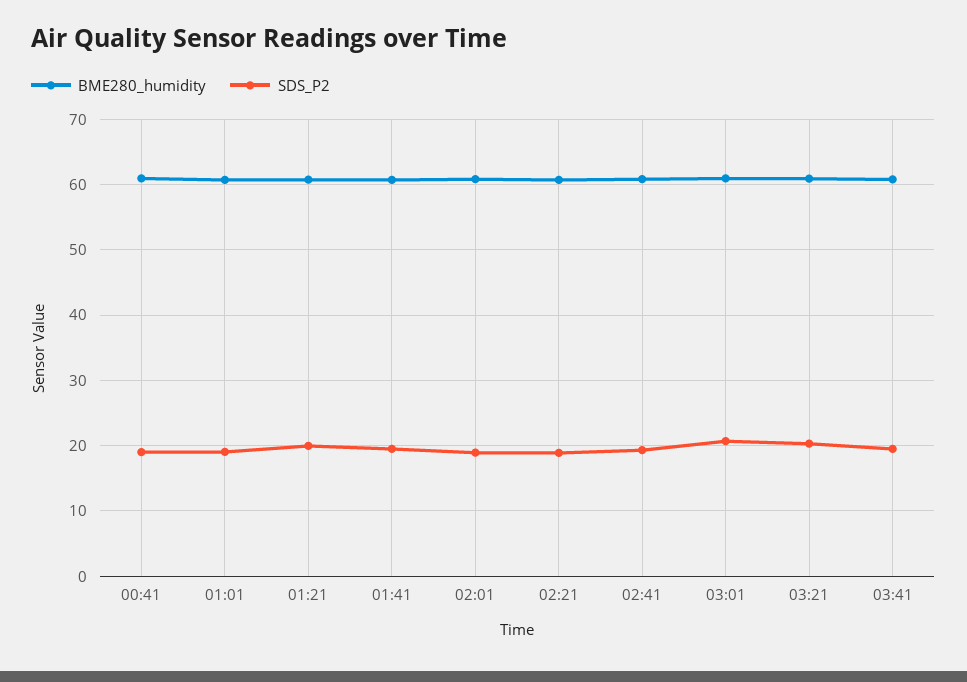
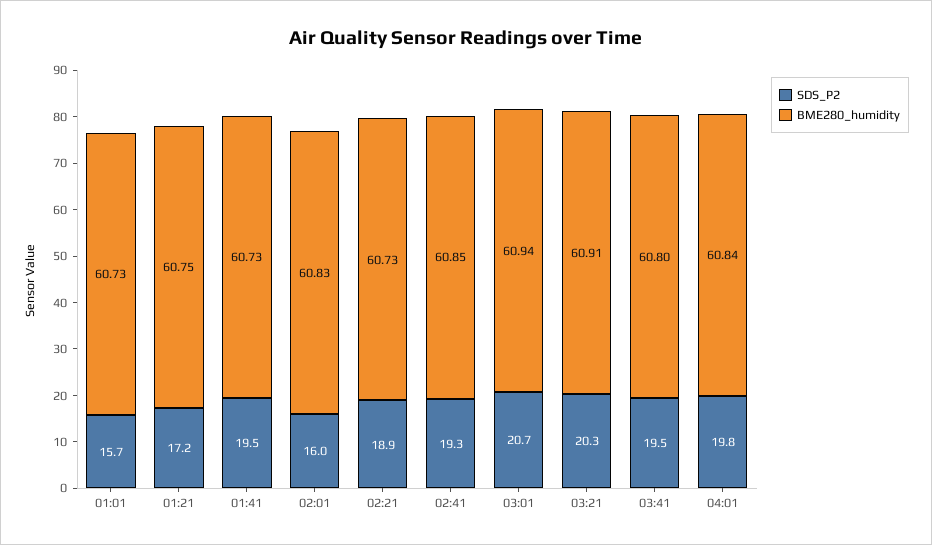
BME280_humidity, 00:41: 61 -> none
SDS_P2, 00:41: 19 -> none
SDS_P2, 01:01: 19 -> 15.7
SDS_P2, 01:21: 20 -> 17.2
SDS_P2, 02:01: 19 -> 16
SDS_P2, 04:01: none -> 19.8
BME280_humidity, 04:01: none -> 60.84

